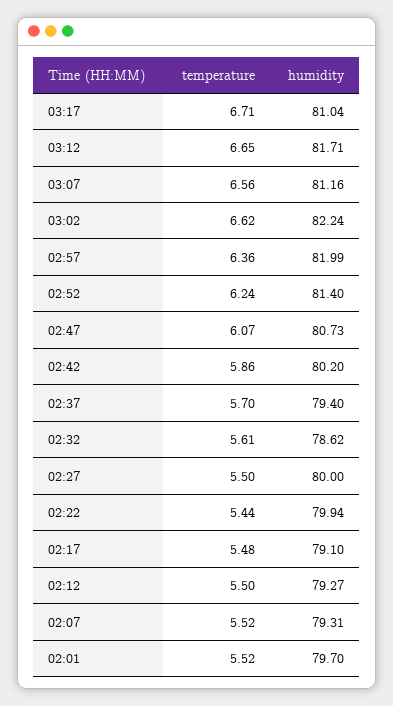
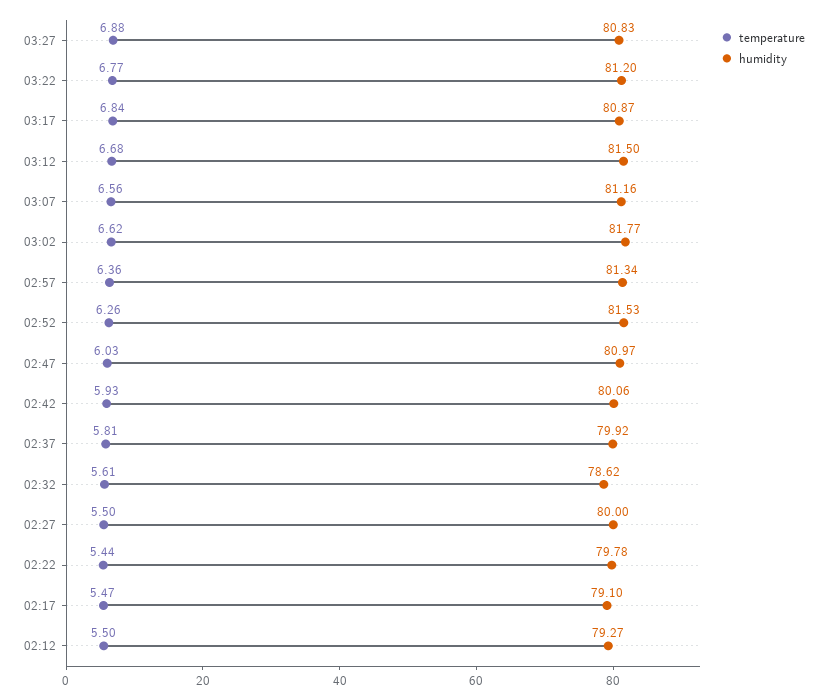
temperature, 03:17: 6.71 -> 6.84
humidity, 03:17: 81.04 -> 80.87
temperature, 03:12: 6.65 -> 6.68
humidity, 03:12: 81.71 -> 81.5
humidity, 03:02: 82.24 -> 81.77
humidity, 02:57: 81.99 -> 81.34
temperature, 02:52: 6.24 -> 6.26
humidity, 02:52: 81.4 -> 81.53
temperature, 02:47: 6.07 -> 6.03
humidity, 02:47: 80.73 -> 80.97
temperature, 02:42: 5.86 -> 5.93
humidity, 02:42: 80.2 -> 80.06
temperature, 02:37: 5.7 -> 5.81
humidity, 02:37: 79.4 -> 79.92
humidity, 02:22: 79.94 -> 79.78
temperature, 02:17: 5.48 -> 5.47
temperature, 02:07: 5.52 -> none
humidity, 02:07: 79.31 -> none
temperature, 02:01: 5.52 -> none
humidity, 02:01: 79.7 -> none
temperature, 03:27: none -> 6.88
humidity, 03:27: none -> 80.83
temperature, 03:22: none -> 6.77
humidity, 03:22: none -> 81.2

